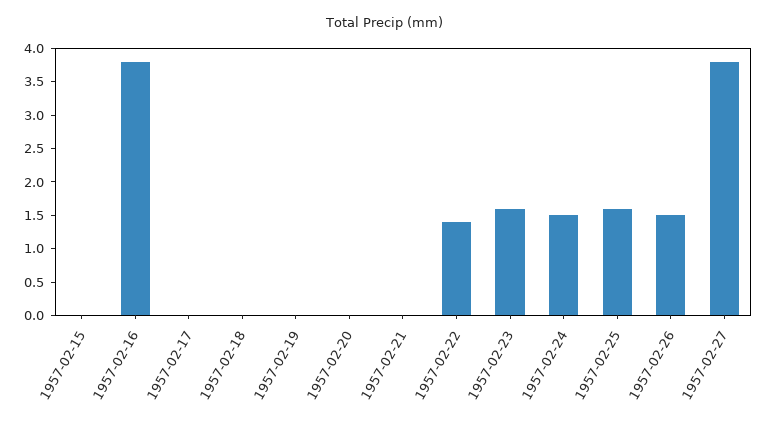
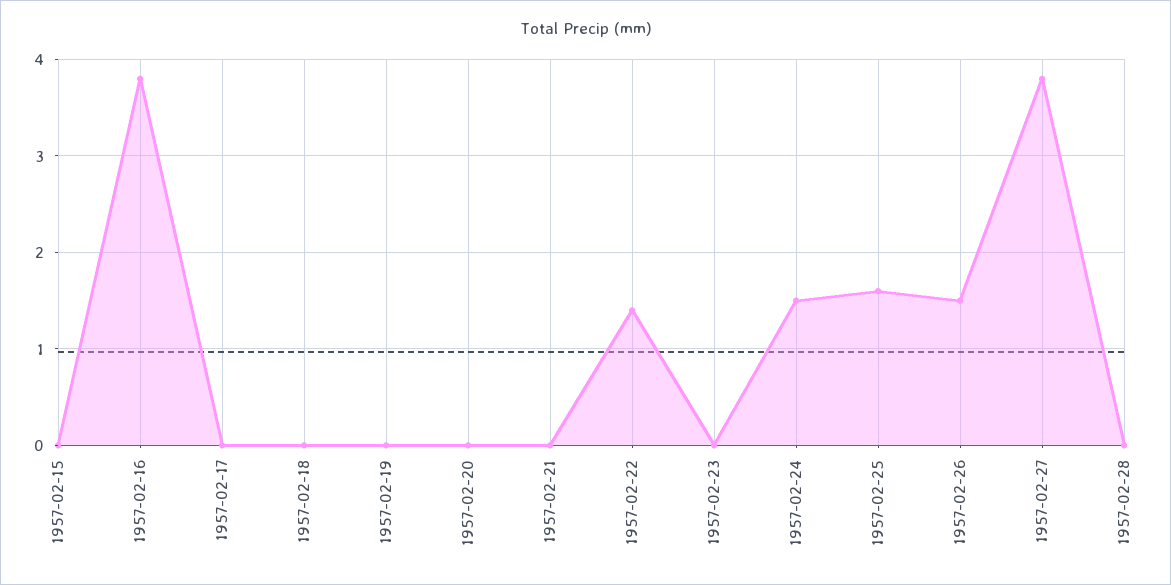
1957-02-23: 1.5 -> 0
1957-02-28: none -> 0

